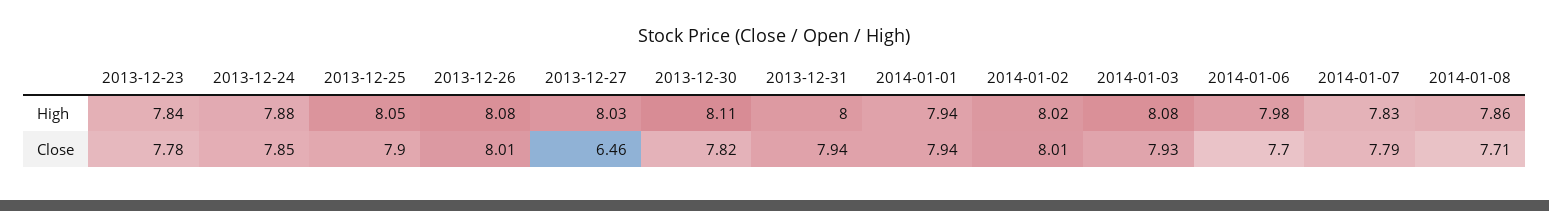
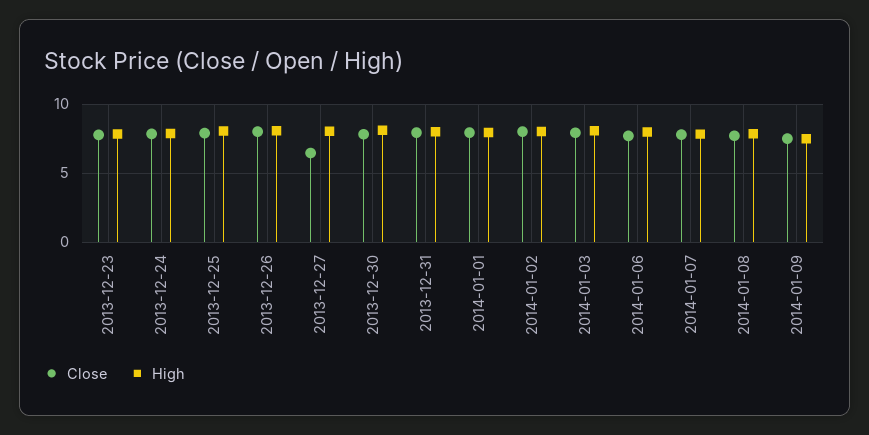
Close, 2014-01-09: none -> 7.5
High, 2014-01-09: none -> 7.5

